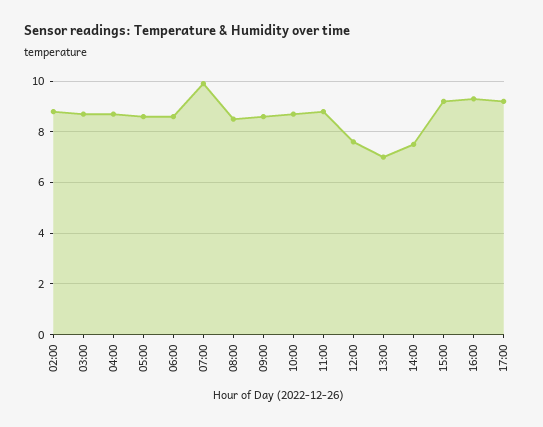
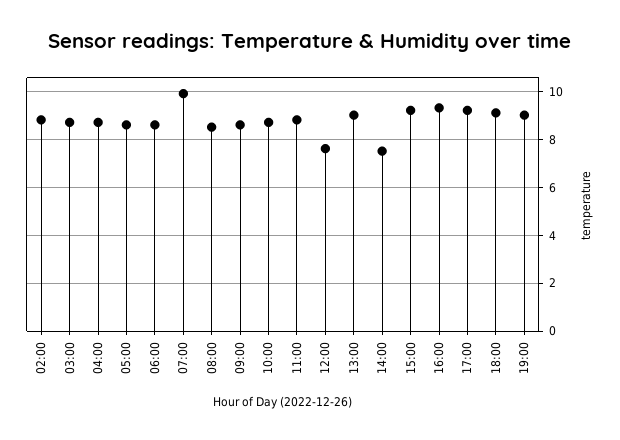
13:00: 7 -> 9
18:00: none -> 9
19:00: none -> 9

